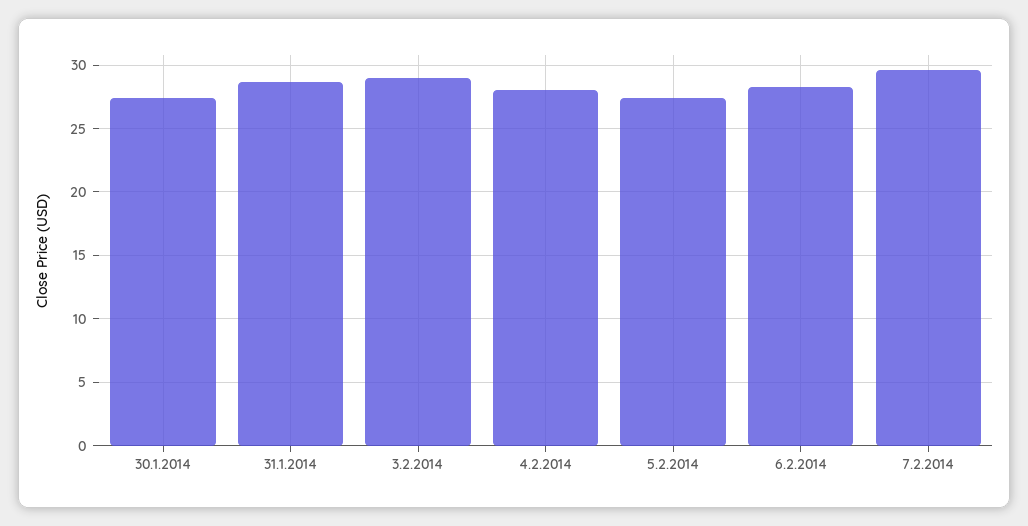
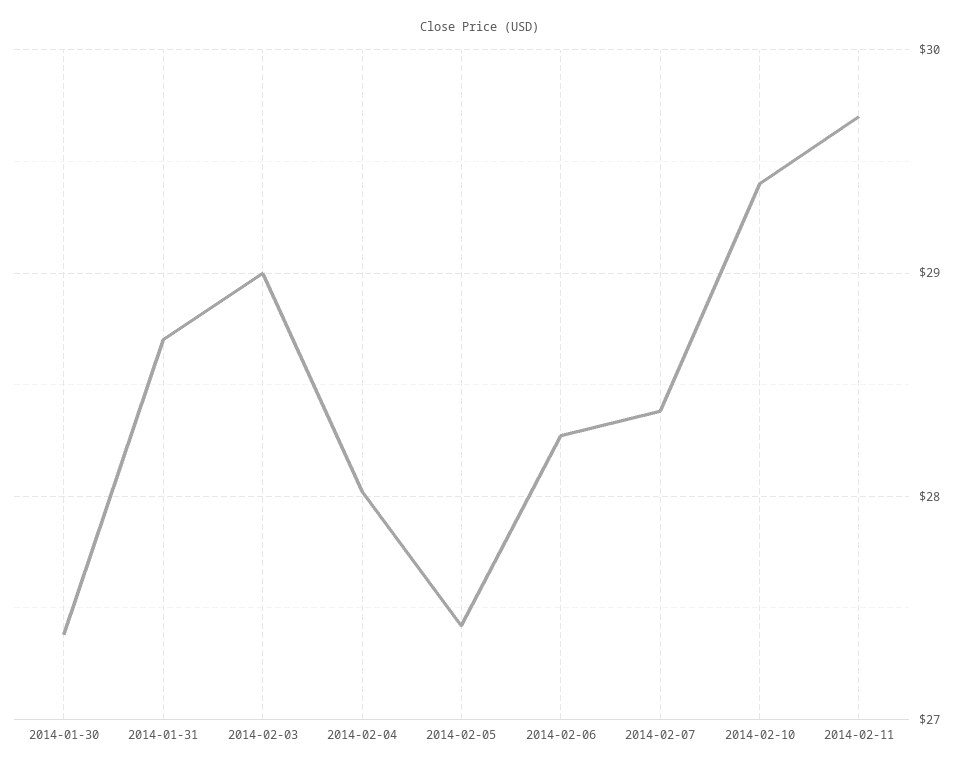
7.2.2014: 29.5 -> 28.4
2014-02-10: none -> 29.4
2014-02-11: none -> 29.7

